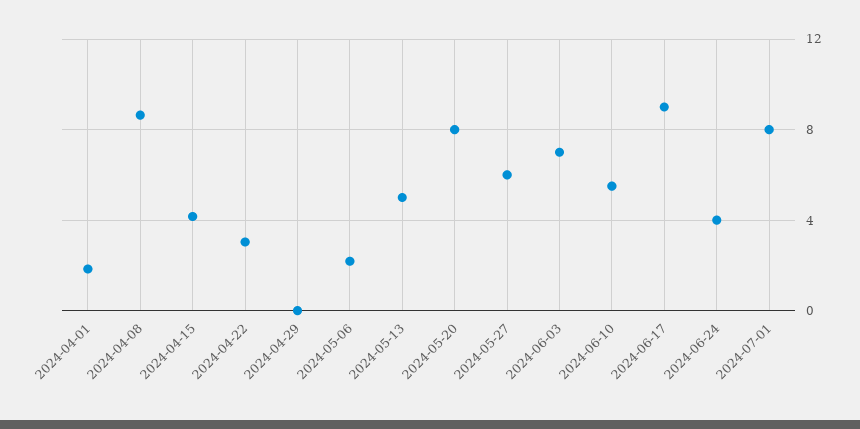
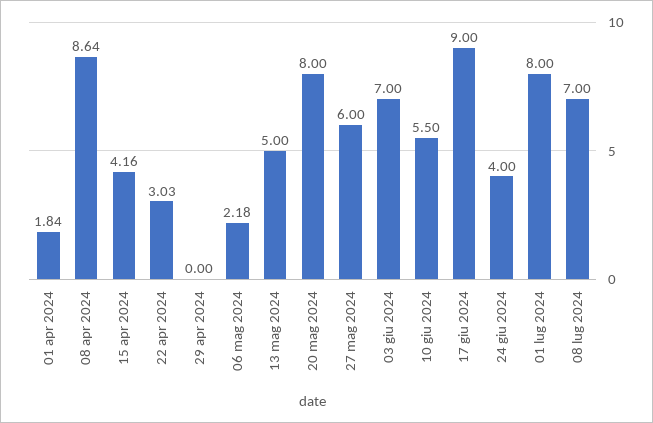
08 lug 2024: none -> 7

